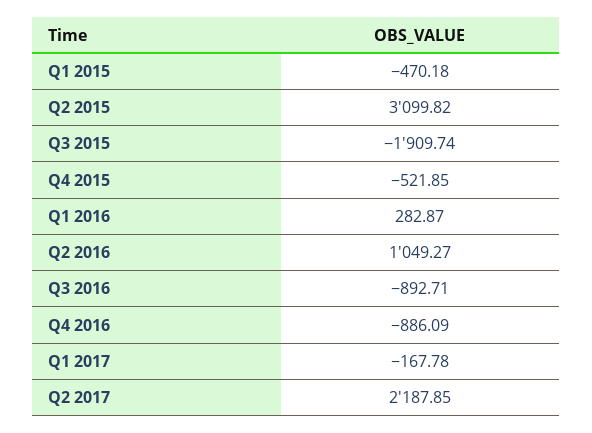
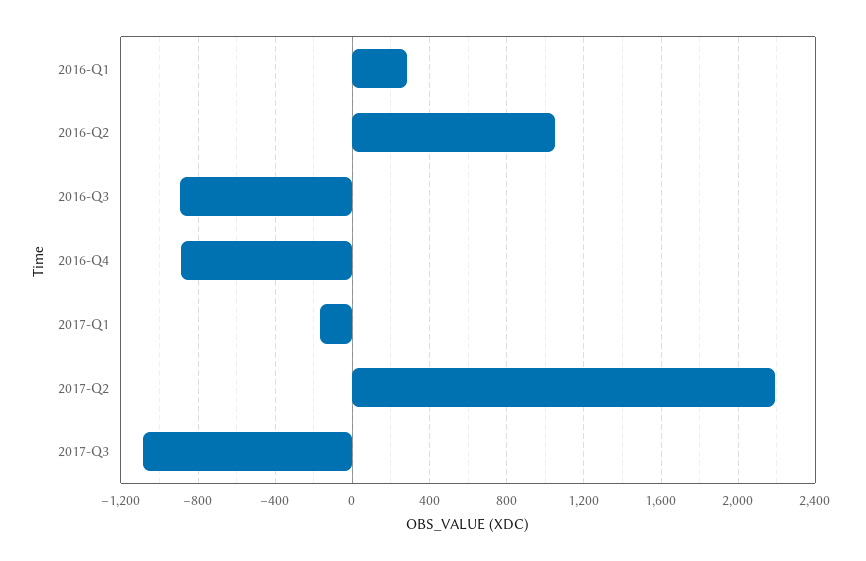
Q1 2015: -470.18 -> none
Q2 2015: 3099.82 -> none
Q3 2015: -1909.74 -> none
Q4 2015: -521.85 -> none
2017-Q3: none -> -1100

